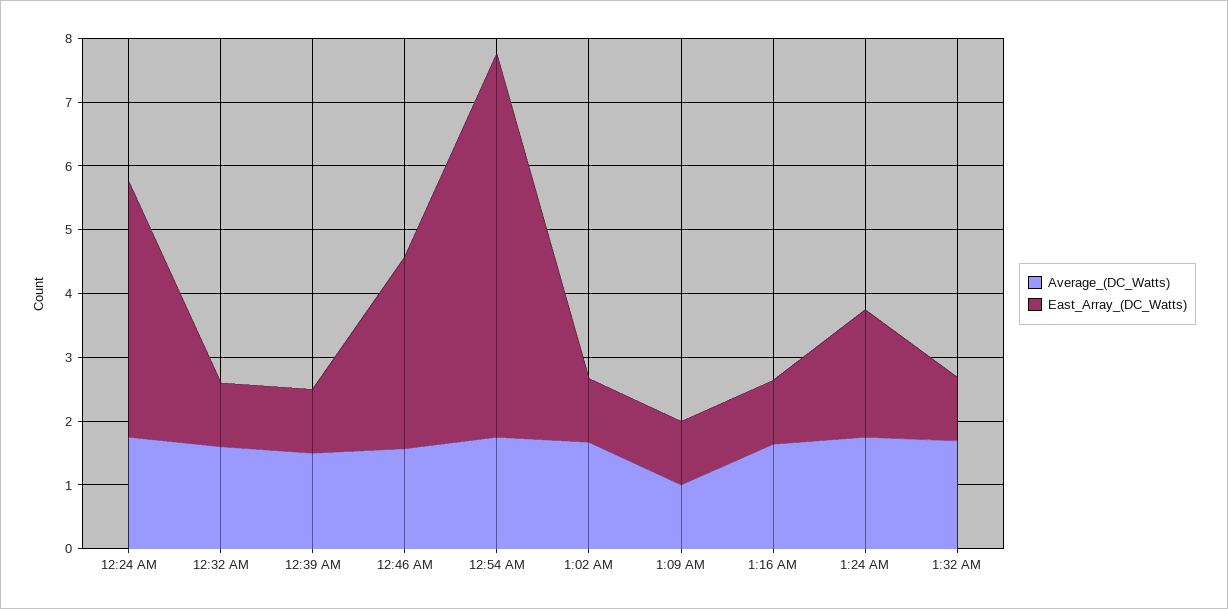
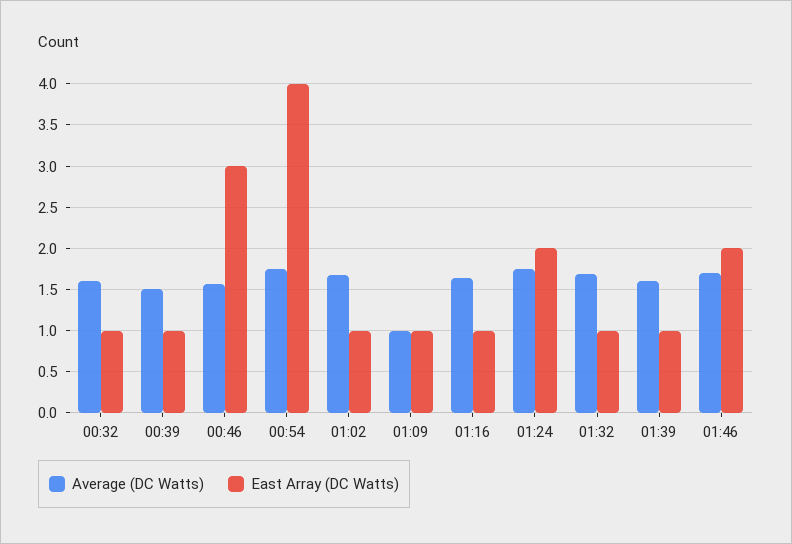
Average_(DC_Watts), 12:24 AM: 1.8 -> none
East_Array_(DC_Watts), 12:24 AM: 4 -> none
East_Array_(DC_Watts), 12:54 AM: 6 -> 4
Average_(DC_Watts), 01:39: none -> 1.6
East_Array_(DC_Watts), 01:39: none -> 1
Average_(DC_Watts), 01:46: none -> 1.7
East_Array_(DC_Watts), 01:46: none -> 2

